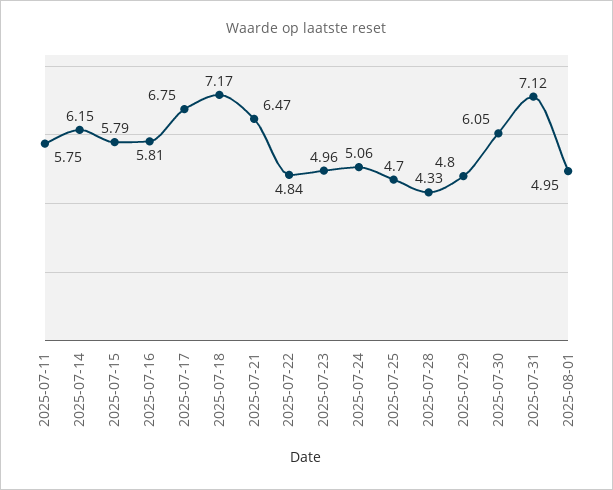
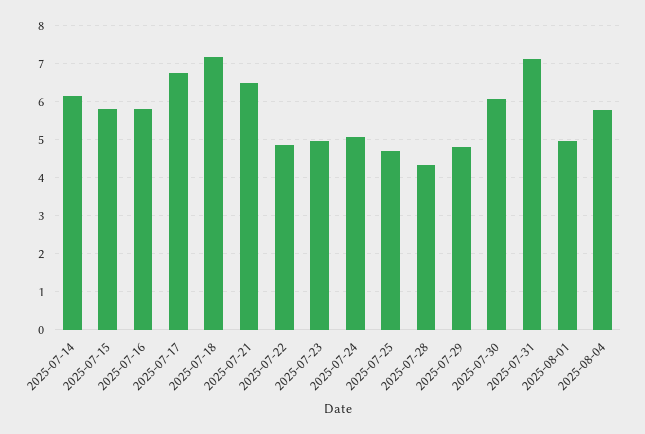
2025-07-11: 5.75 -> none
2025-08-04: none -> 5.8

